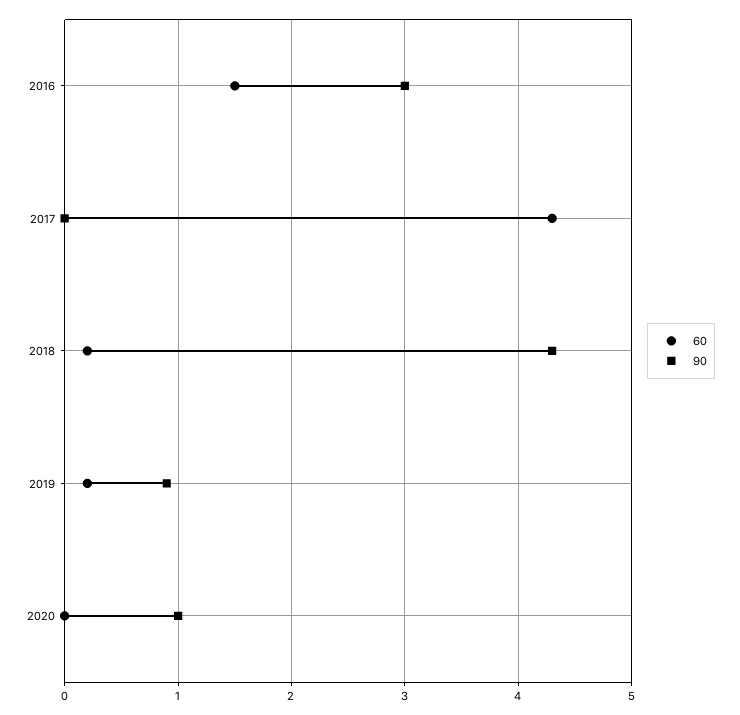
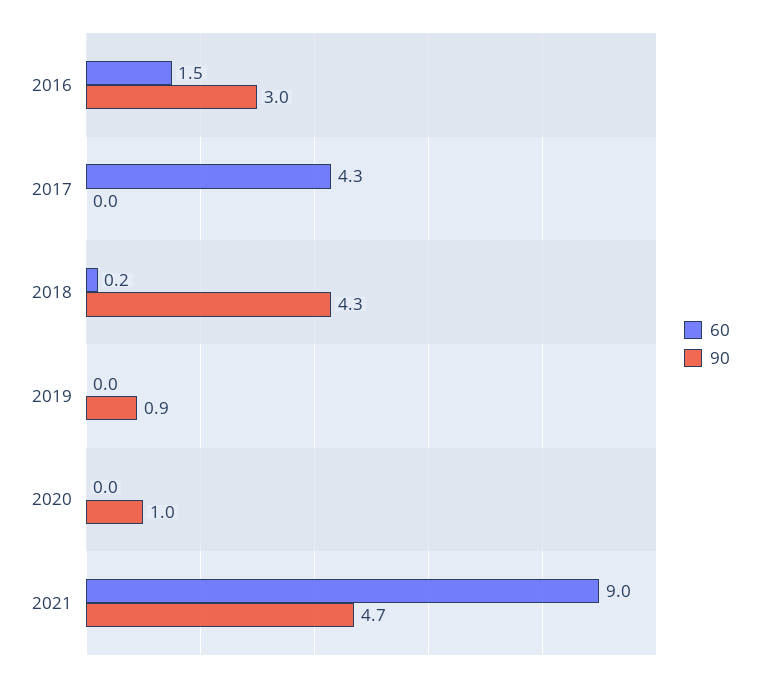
60, 2019: 0.2 -> 0
60, 2021: none -> 9
90, 2021: none -> 4.7

